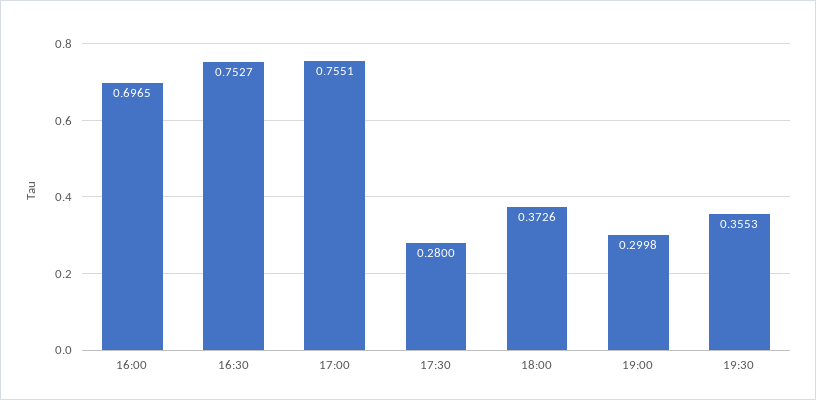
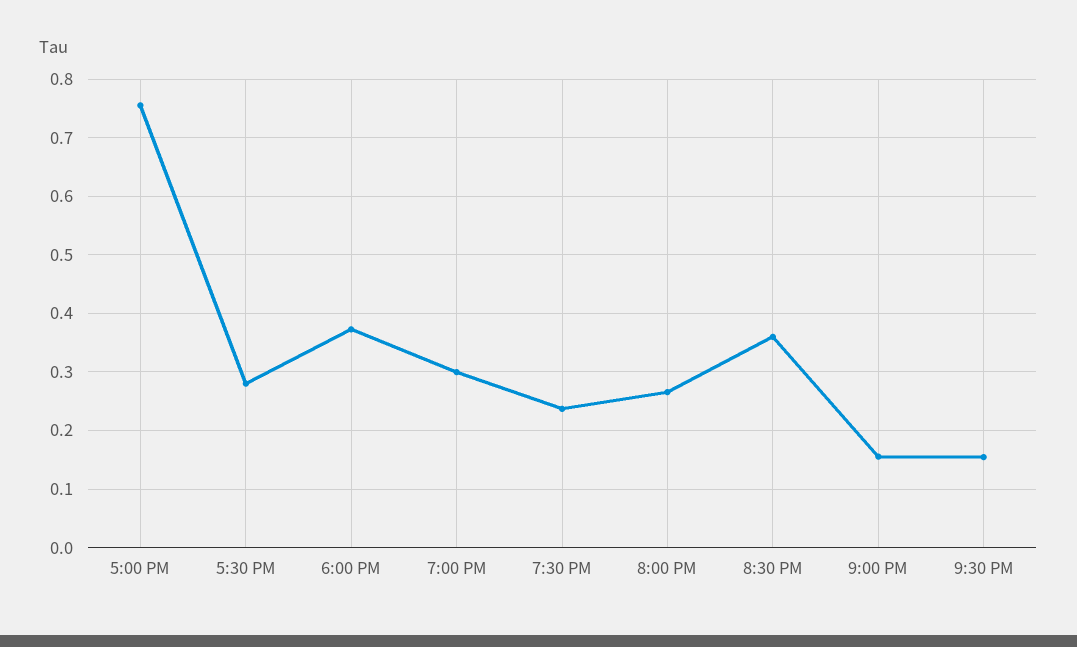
16:00: 0.6965 -> none
16:30: 0.7527 -> none
19:30: 0.3553 -> 0.24
8:00 PM: none -> 0.26
8:30 PM: none -> 0.36
9:00 PM: none -> 0.16
9:30 PM: none -> 0.16

